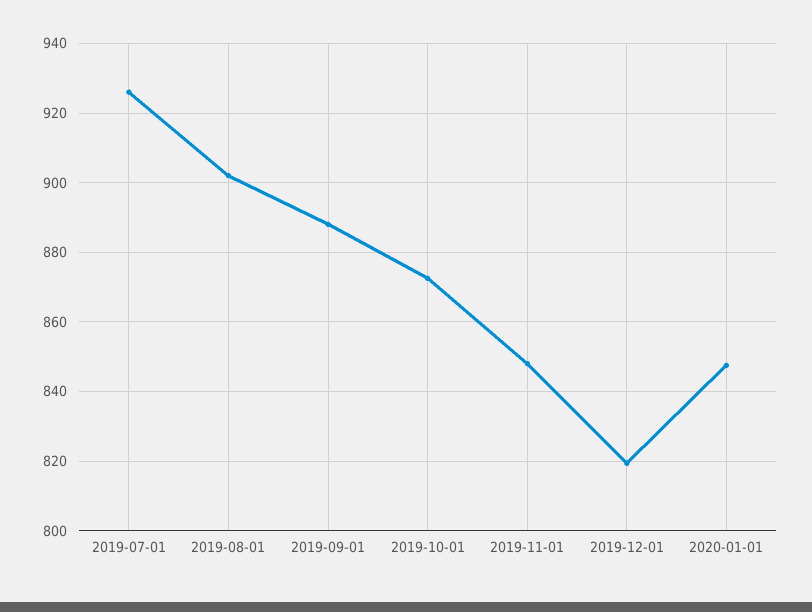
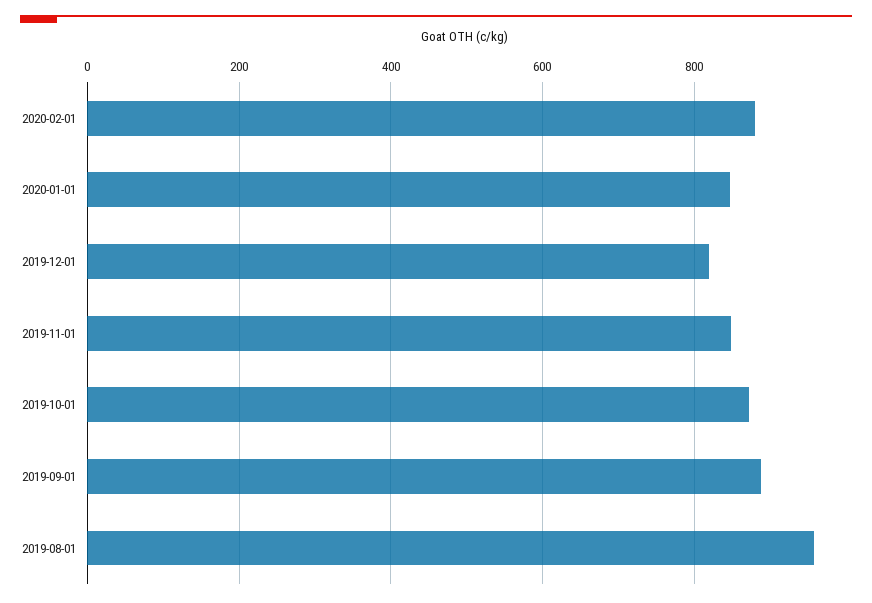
2019-07-01: 926 -> none
2019-08-01: 902 -> 960
2020-02-01: none -> 880

